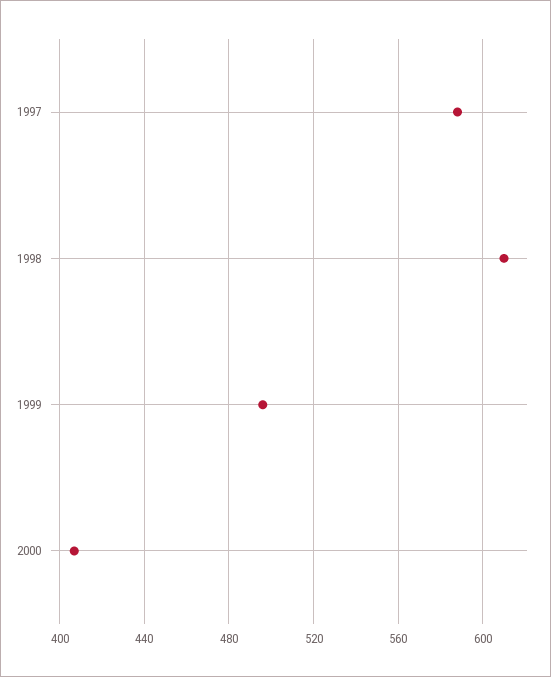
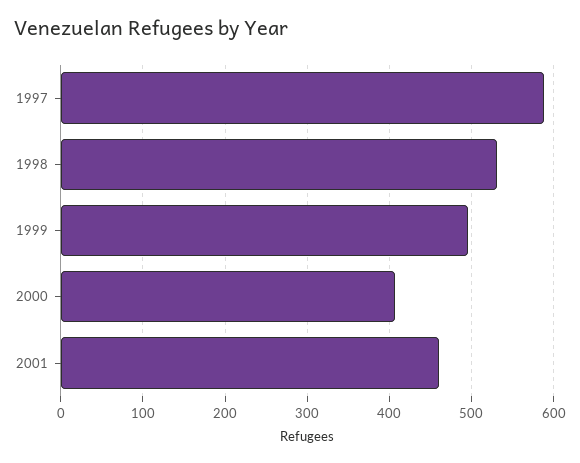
1998: 610 -> 530
2001: none -> 460

